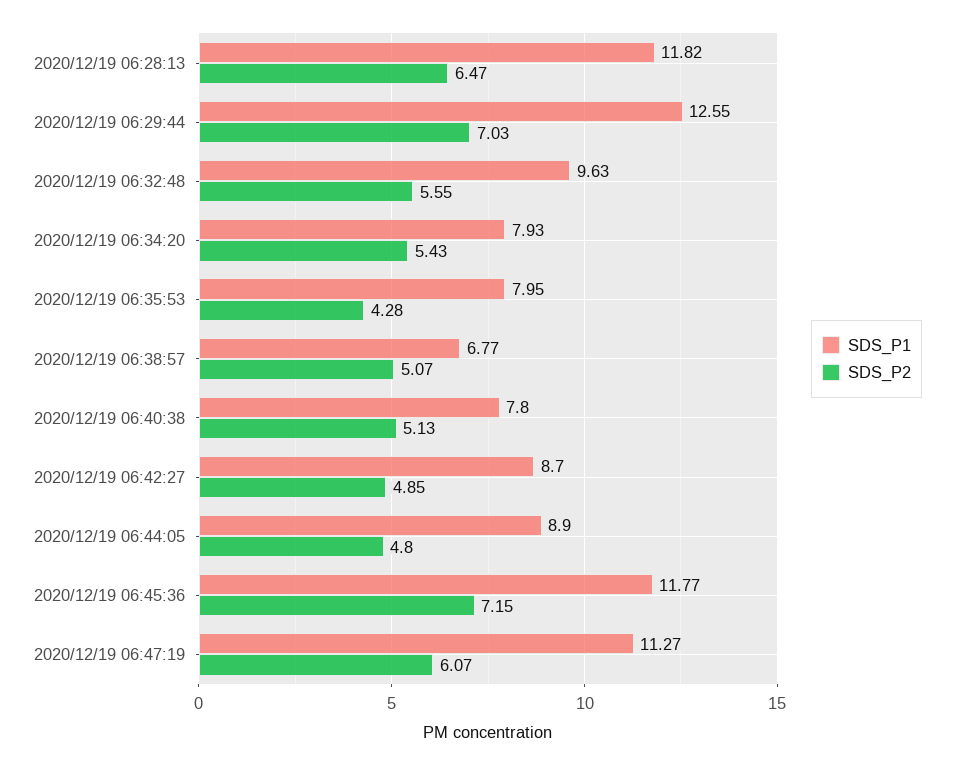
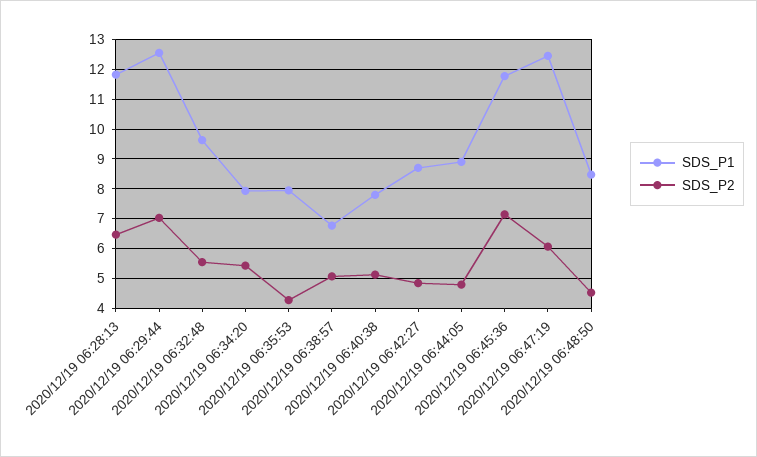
SDS_P1, 2020/12/19 06:47:19: 11.27 -> 12.5
SDS_P1, 2020/12/19 06:48:50: none -> 8.5
SDS_P2, 2020/12/19 06:48:50: none -> 4.5

